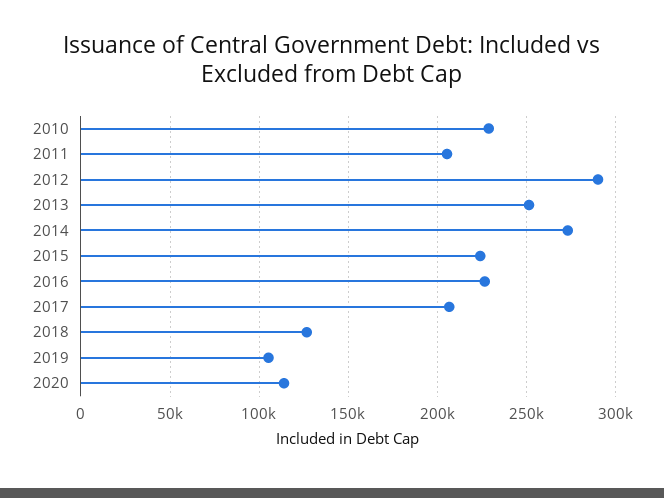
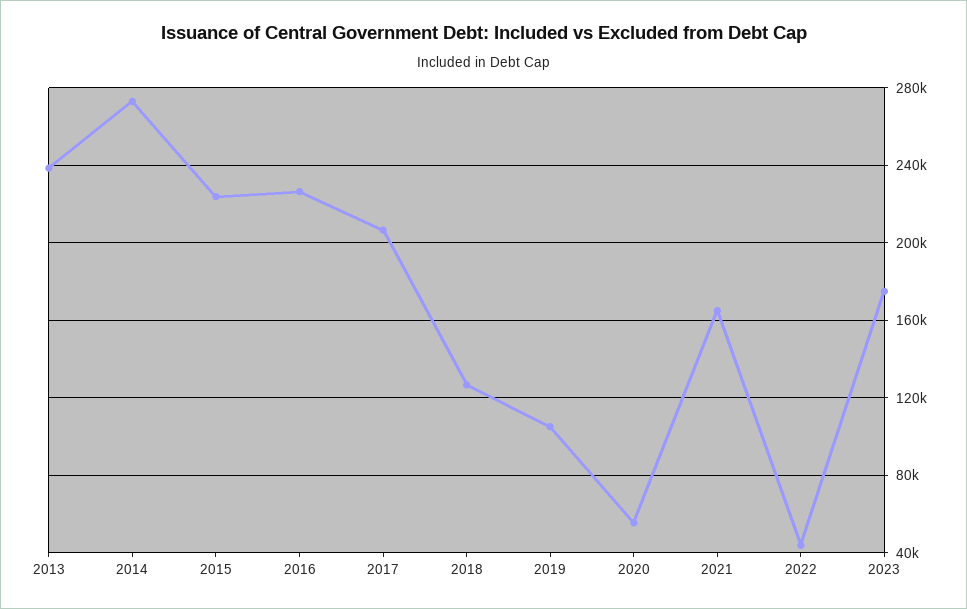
2010: 230000 -> none
2011: 205000 -> none
2012: 290000 -> none
2013: 250000 -> 240000
2020: 115000 -> 55000
2021: none -> 165000
2022: none -> 45000
2023: none -> 175000

